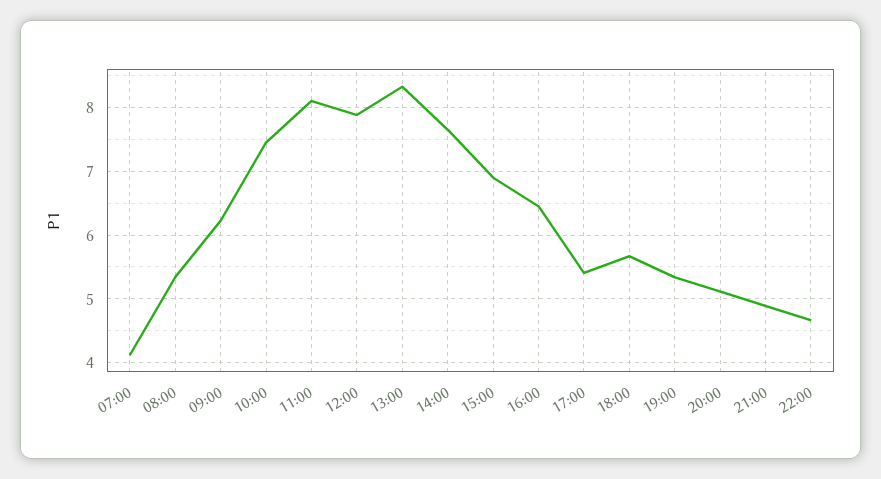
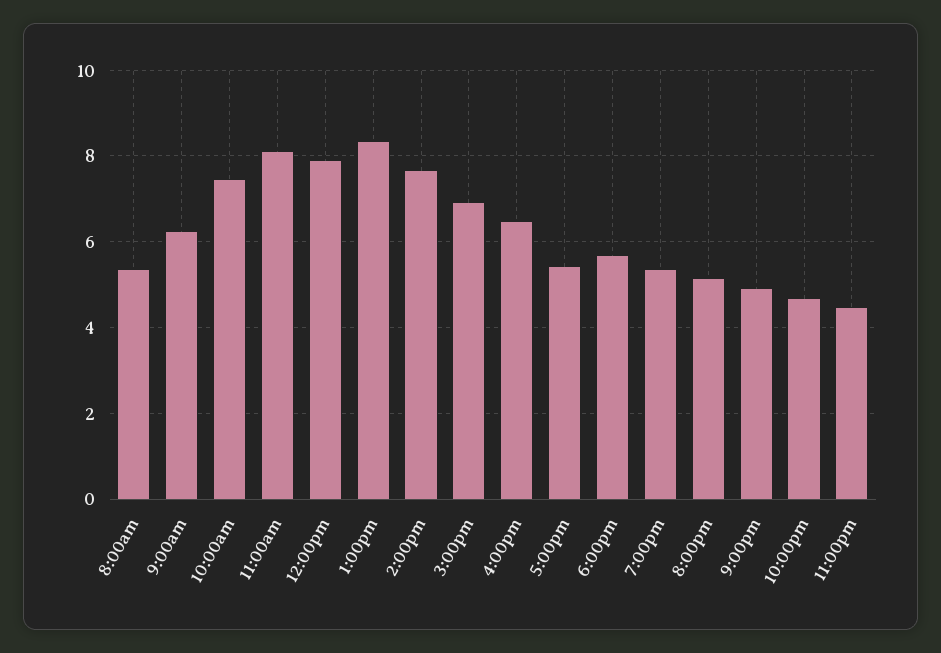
07:00: 4.1 -> none
11:00pm: none -> 4.4

